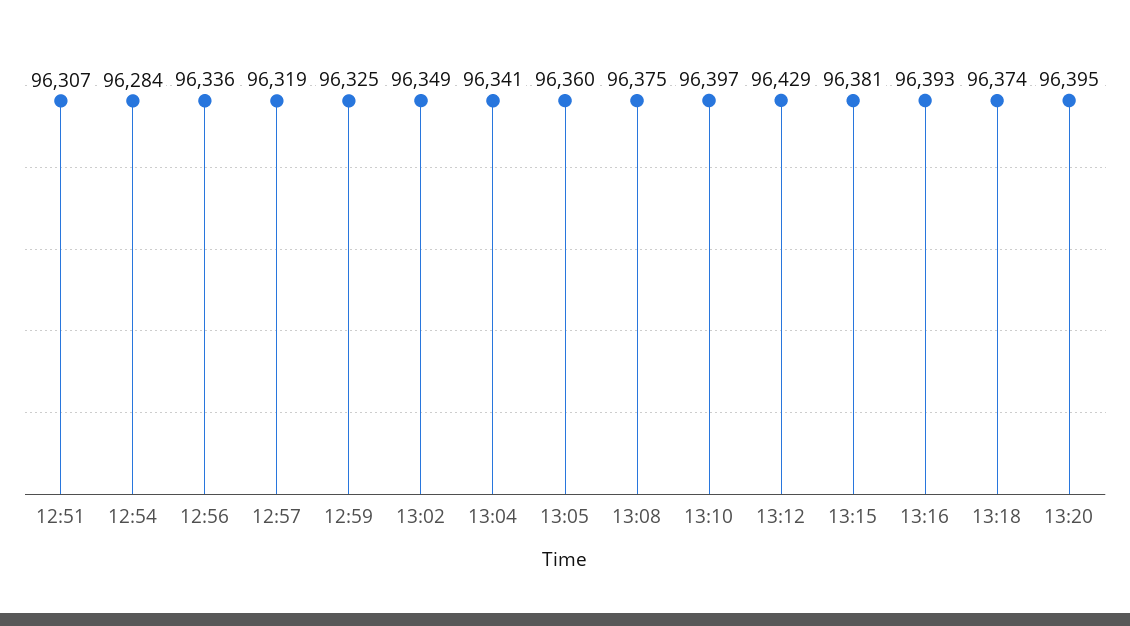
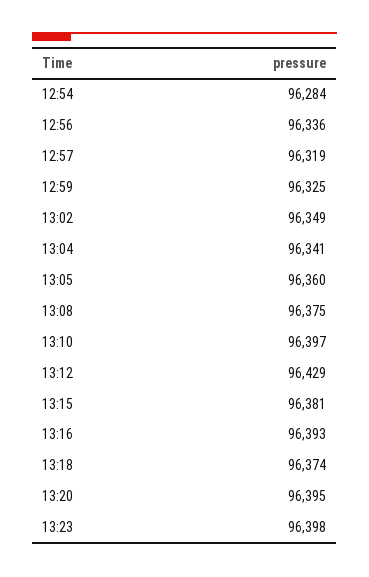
12:51: 96307 -> none
13:23: none -> 96398

